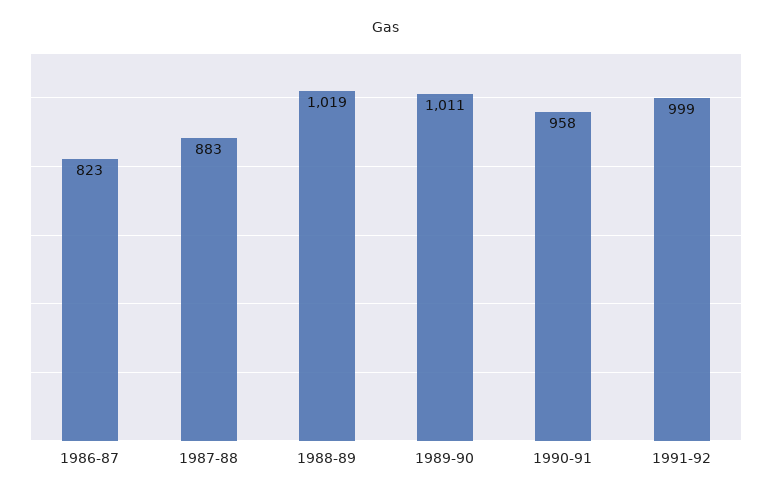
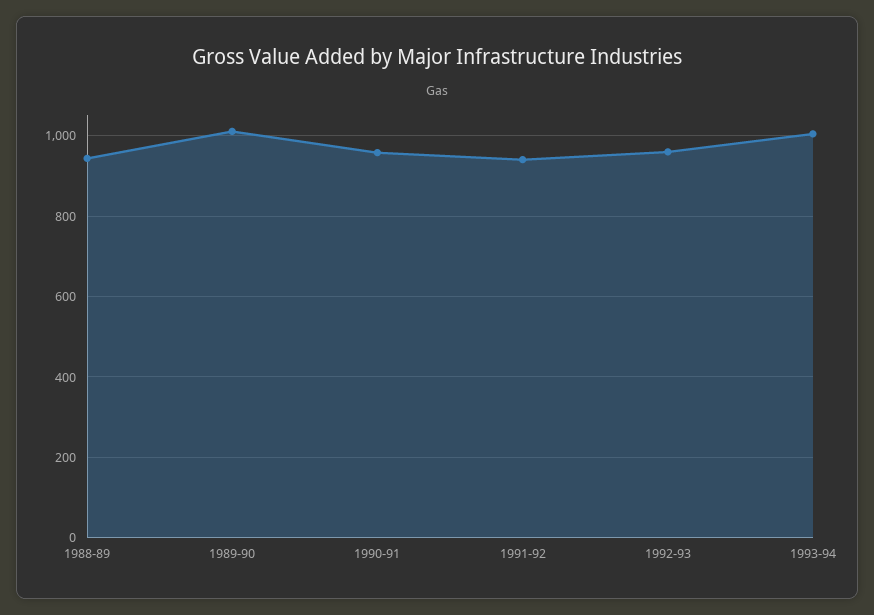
1986-87: 823 -> none
1987-88: 883 -> none
1988-89: 1019 -> 940
1991-92: 999 -> 940
1992-93: none -> 960
1993-94: none -> 1000

